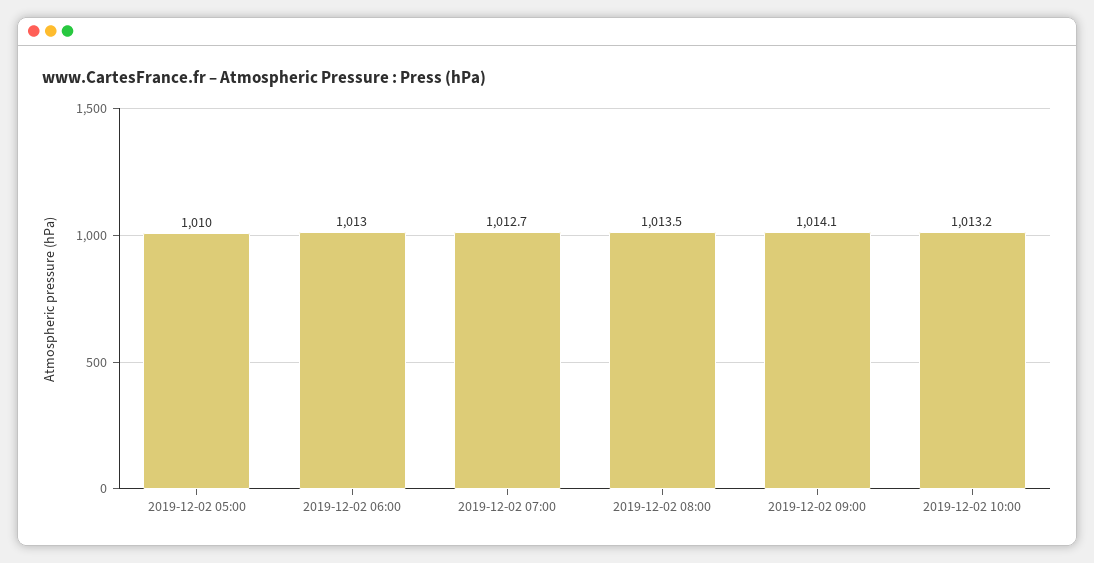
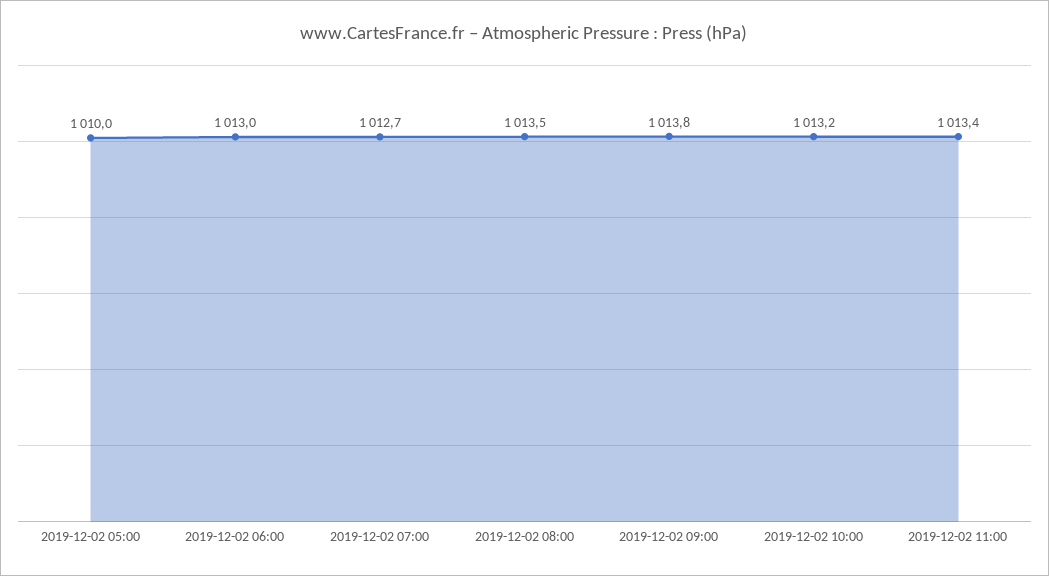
2019-12-02 09:00: 1014.1 -> 1013.8
2019-12-02 11:00: none -> 1013.4

